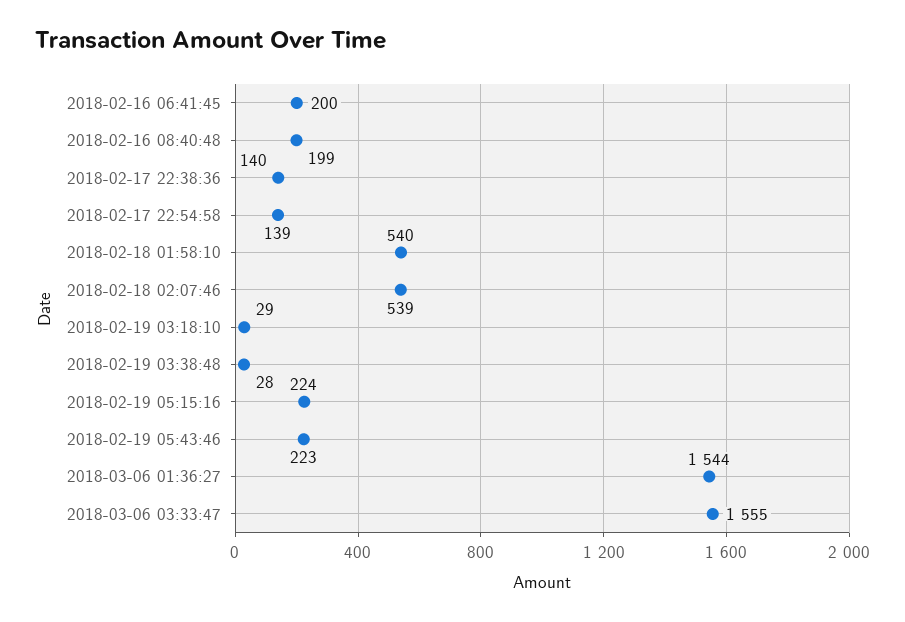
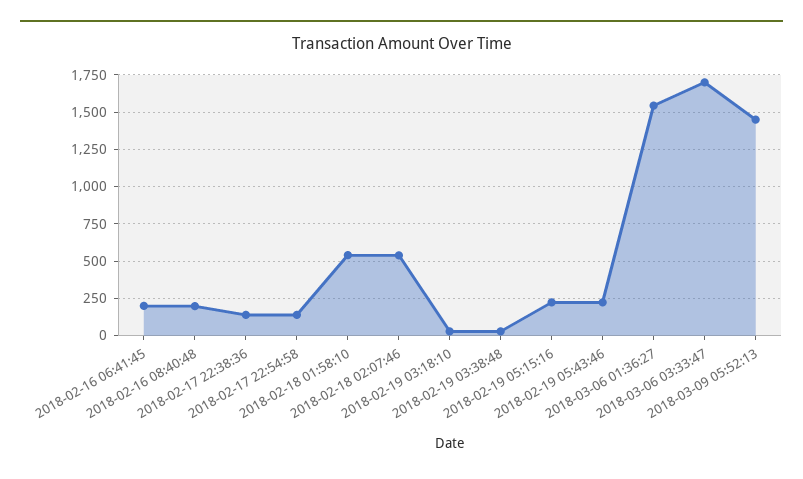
2018-03-06 03:33:47: 1555 -> 1700
2018-03-09 05:52:13: none -> 1450

